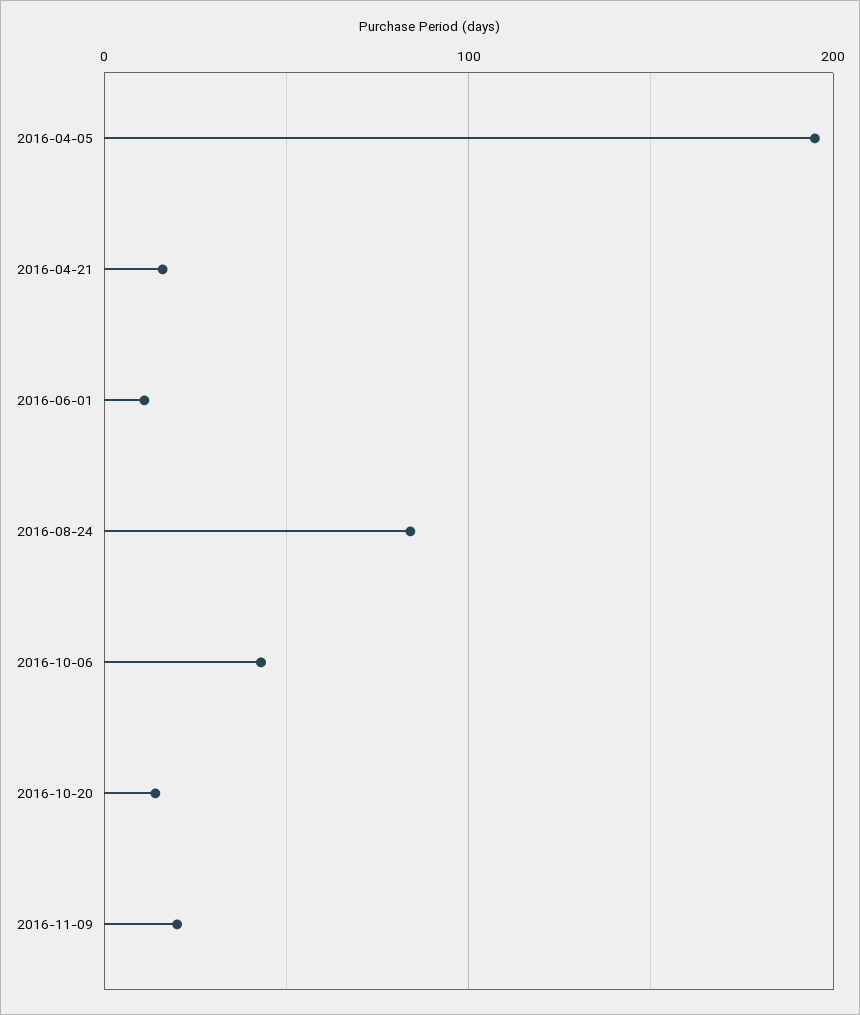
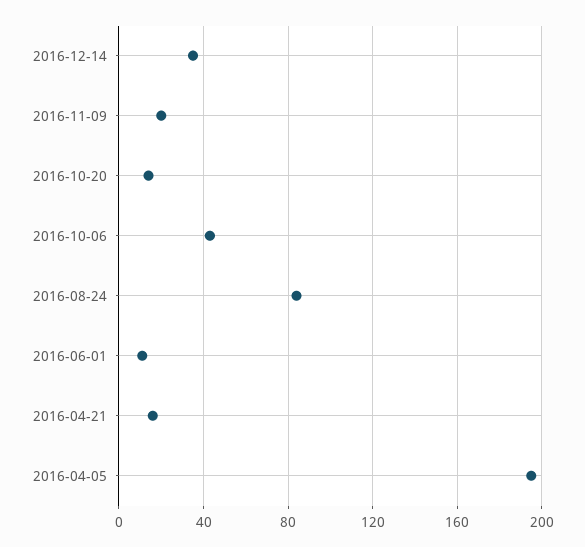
2016-12-14: none -> 35

